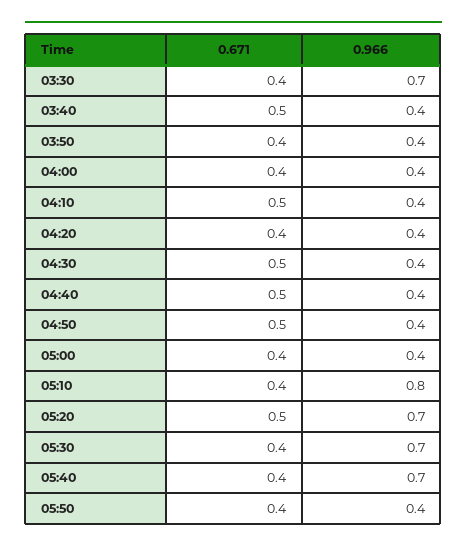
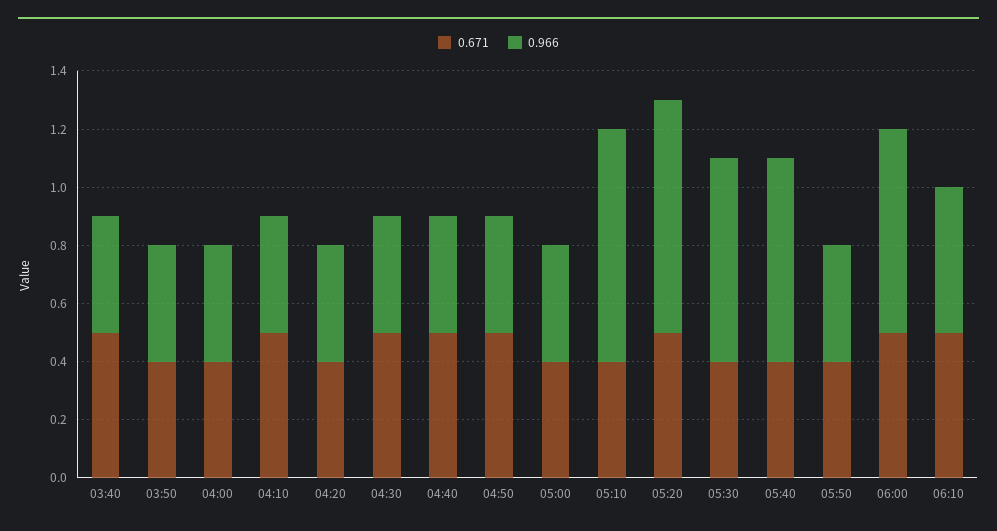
0.671, 03:30: 0.4 -> none
0.966, 03:30: 0.7 -> none
0.966, 05:20: 0.7 -> 0.8
0.671, 06:00: none -> 0.5
0.966, 06:00: none -> 0.7
0.671, 06:10: none -> 0.5
0.966, 06:10: none -> 0.5

